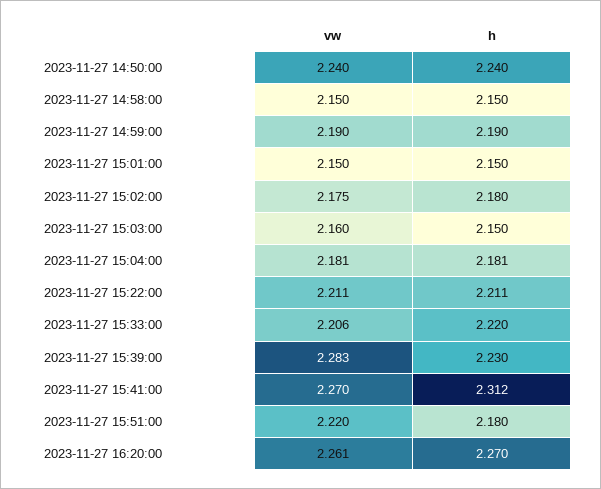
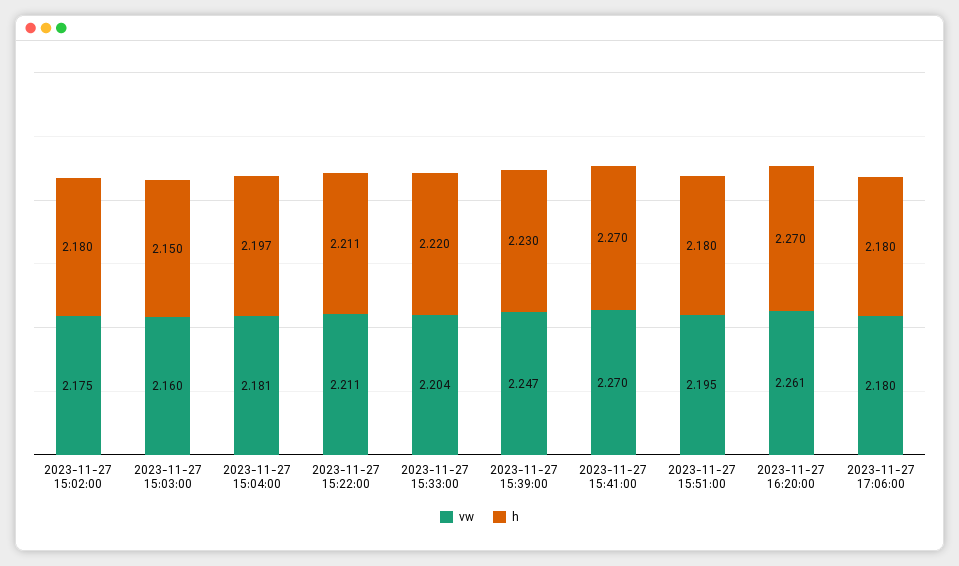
vw, 2023-11-27 14:50:00: 2.24 -> none
h, 2023-11-27 14:50:00: 2.24 -> none
vw, 2023-11-27 14:58:00: 2.15 -> none
h, 2023-11-27 14:58:00: 2.15 -> none
vw, 2023-11-27 14:59:00: 2.19 -> none
h, 2023-11-27 14:59:00: 2.19 -> none
vw, 2023-11-27 15:01:00: 2.15 -> none
h, 2023-11-27 15:01:00: 2.15 -> none
h, 2023-11-27 15:04:00: 2.181 -> 2.197
vw, 2023-11-27 15:33:00: 2.206 -> 2.204
vw, 2023-11-27 15:39:00: 2.283 -> 2.247
h, 2023-11-27 15:41:00: 2.312 -> 2.27
vw, 2023-11-27 15:51:00: 2.22 -> 2.195
vw, 2023-11-27 17:06:00: none -> 2.18
h, 2023-11-27 17:06:00: none -> 2.18

